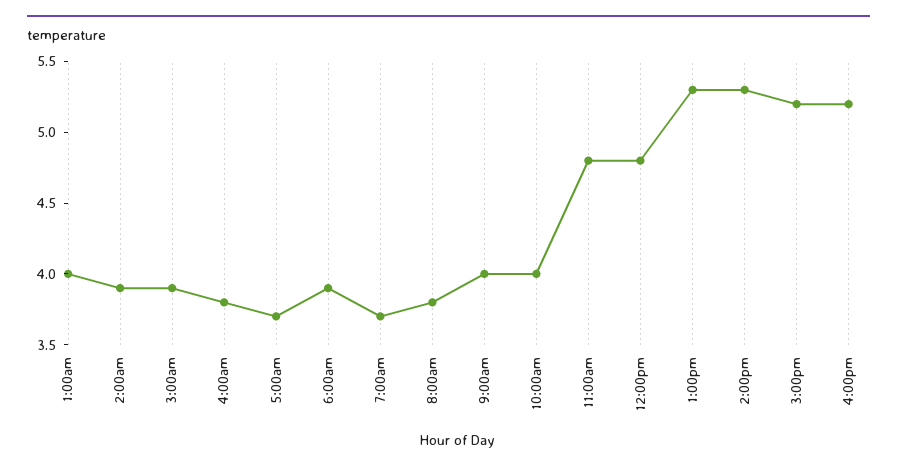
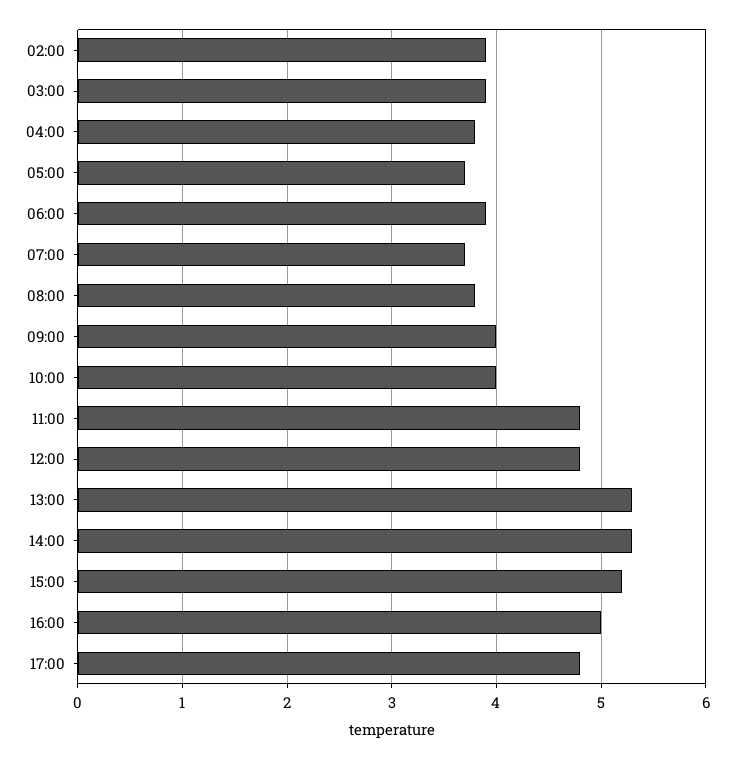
1:00am: 4 -> none
4:00pm: 5.2 -> 5
17:00: none -> 4.8

